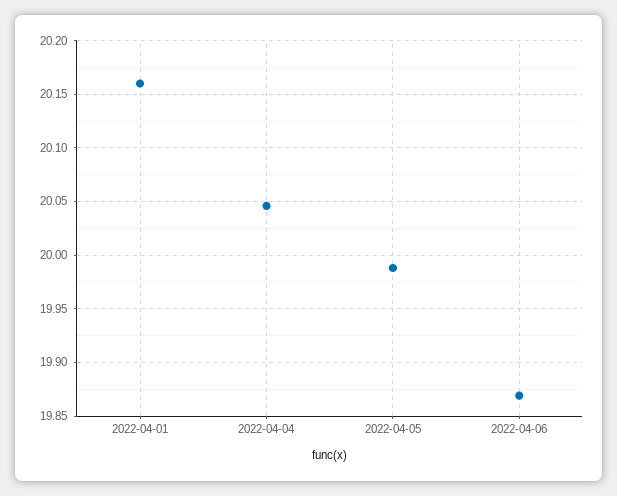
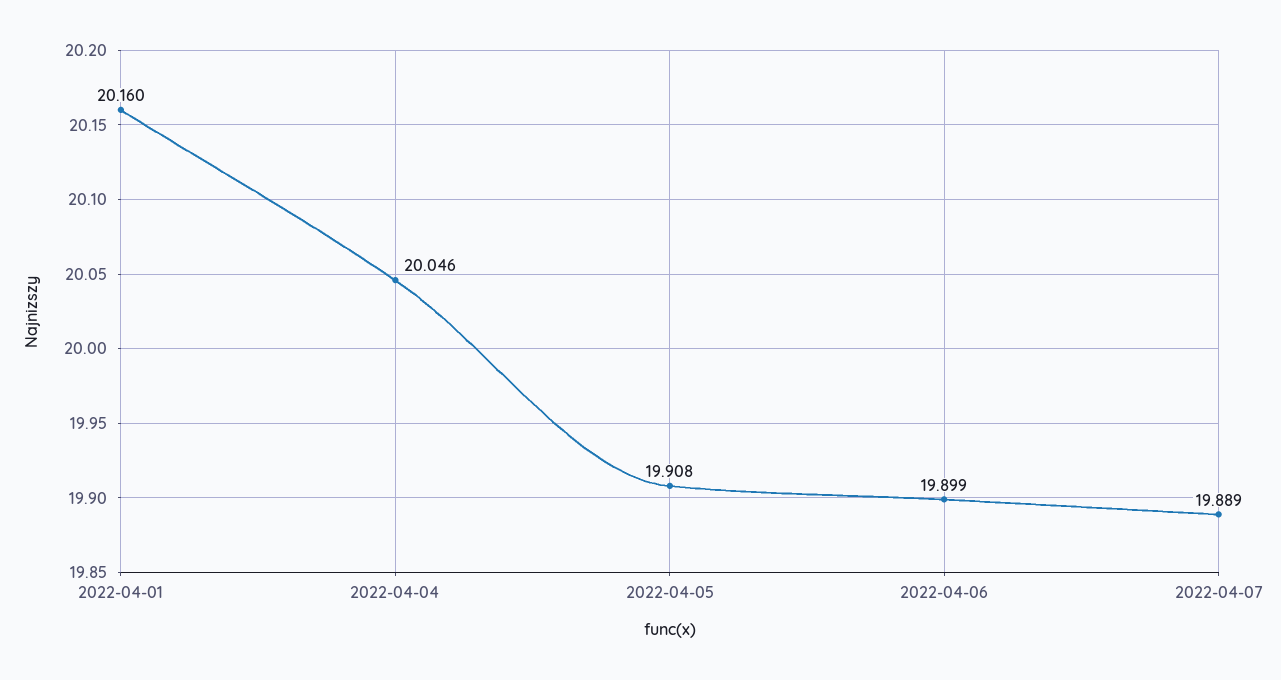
2022-04-05: 19.99 -> 19.908
2022-04-06: 19.87 -> 19.899
2022-04-07: none -> 19.889

